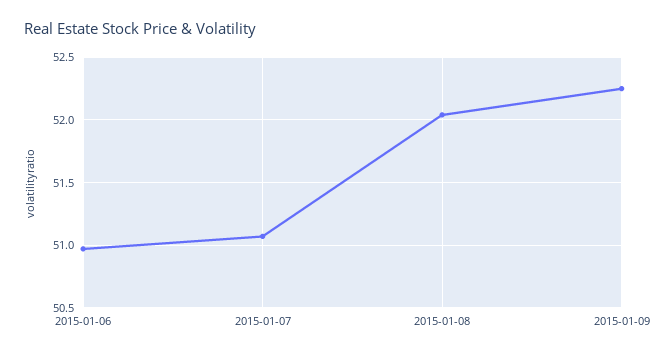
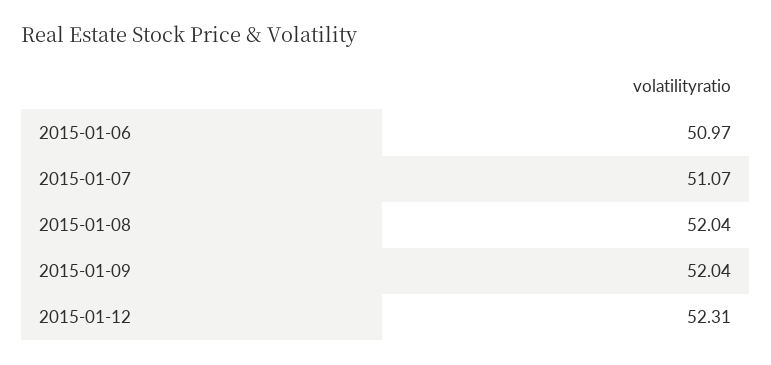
2015-01-09: 52.25 -> 52.04
2015-01-12: none -> 52.31

